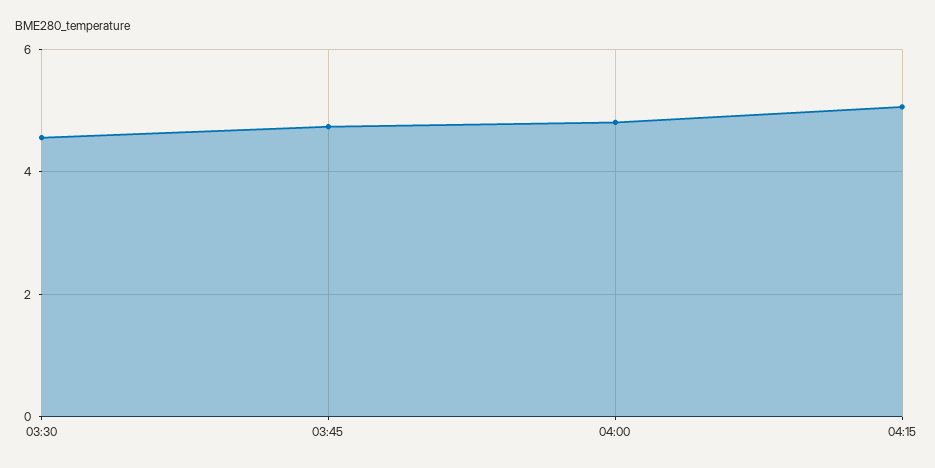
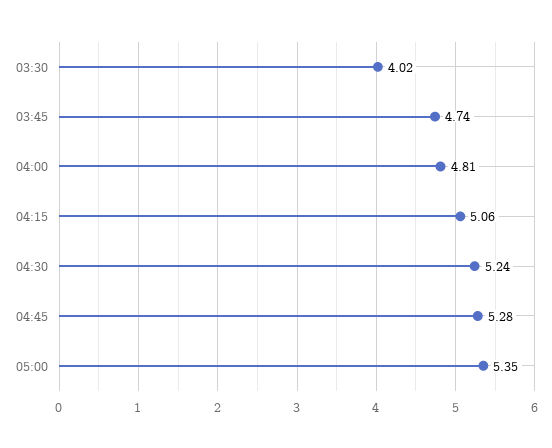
03:30: 4.6 -> 4.02
04:30: none -> 5.24
04:45: none -> 5.28
05:00: none -> 5.35

